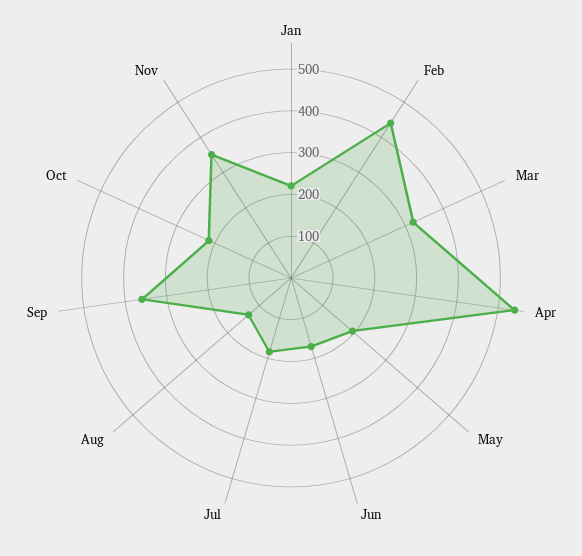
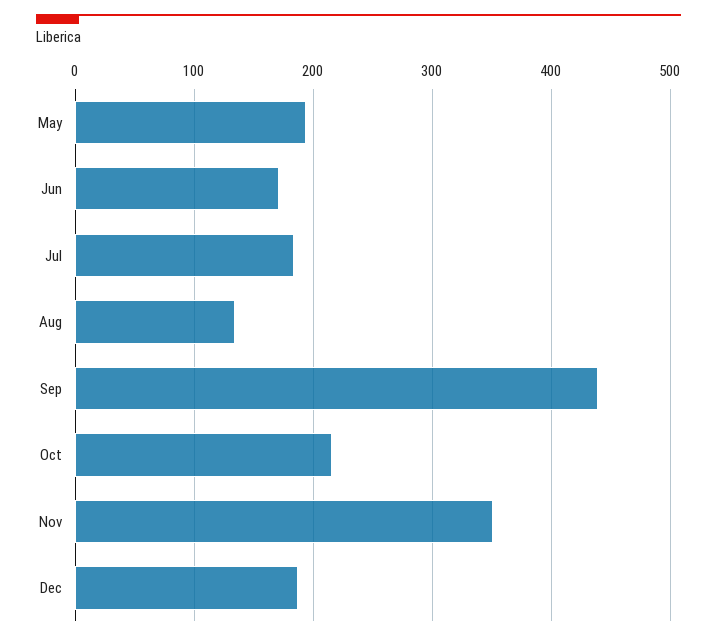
Jan: 220 -> none
Feb: 440 -> none
Mar: 320 -> none
Apr: 540 -> none
Sep: 360 -> 440
Dec: none -> 190

